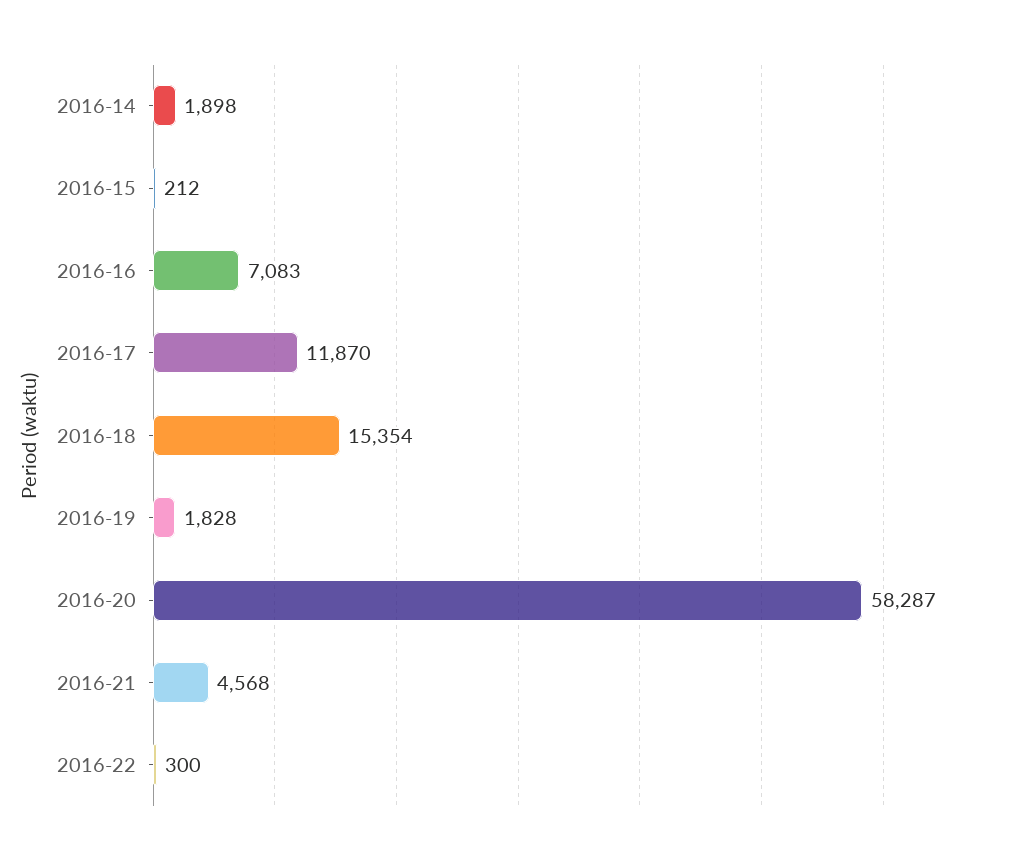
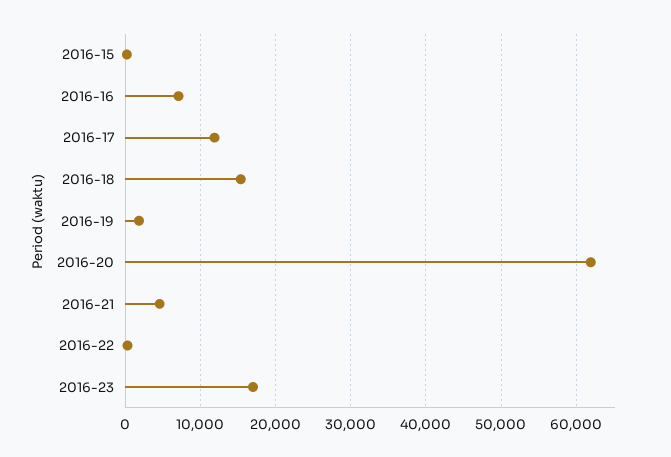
2016-14: 1898 -> none
2016-20: 58287 -> 62000
2016-23: none -> 17000

